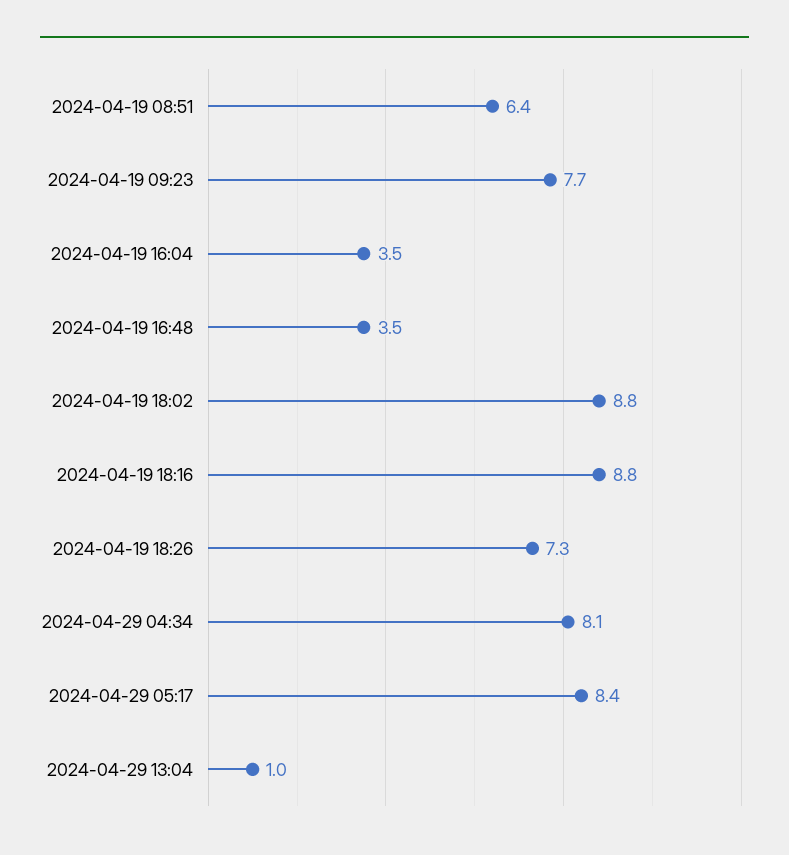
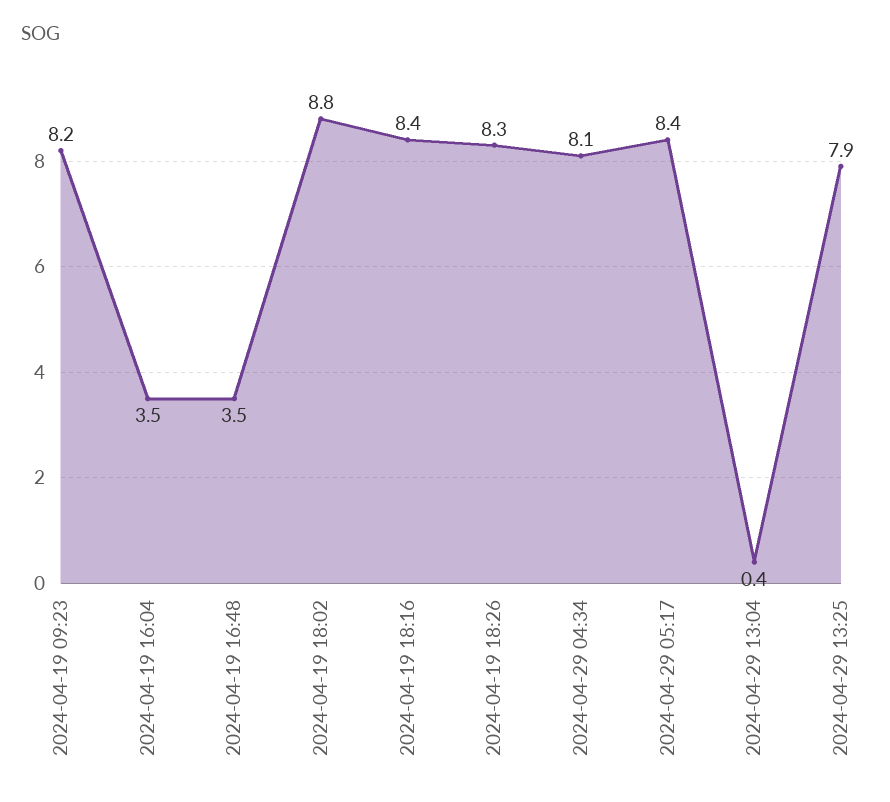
2024-04-19 08:51: 6.4 -> none
2024-04-19 09:23: 7.7 -> 8.2
2024-04-19 18:16: 8.8 -> 8.4
2024-04-19 18:26: 7.3 -> 8.3
2024-04-29 13:04: 1 -> 0.4
2024-04-29 13:25: none -> 7.9

